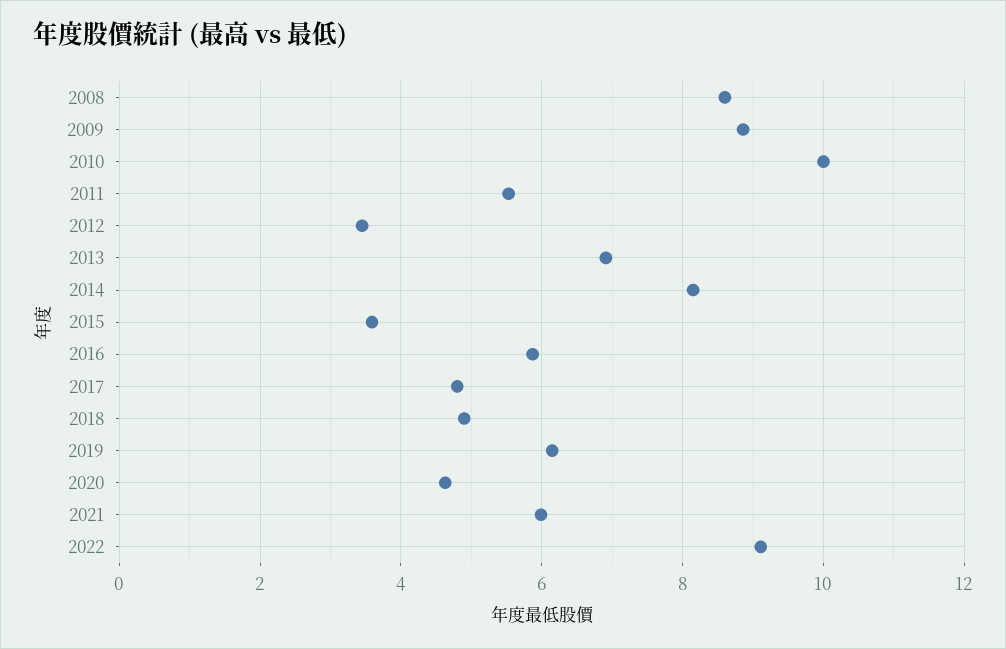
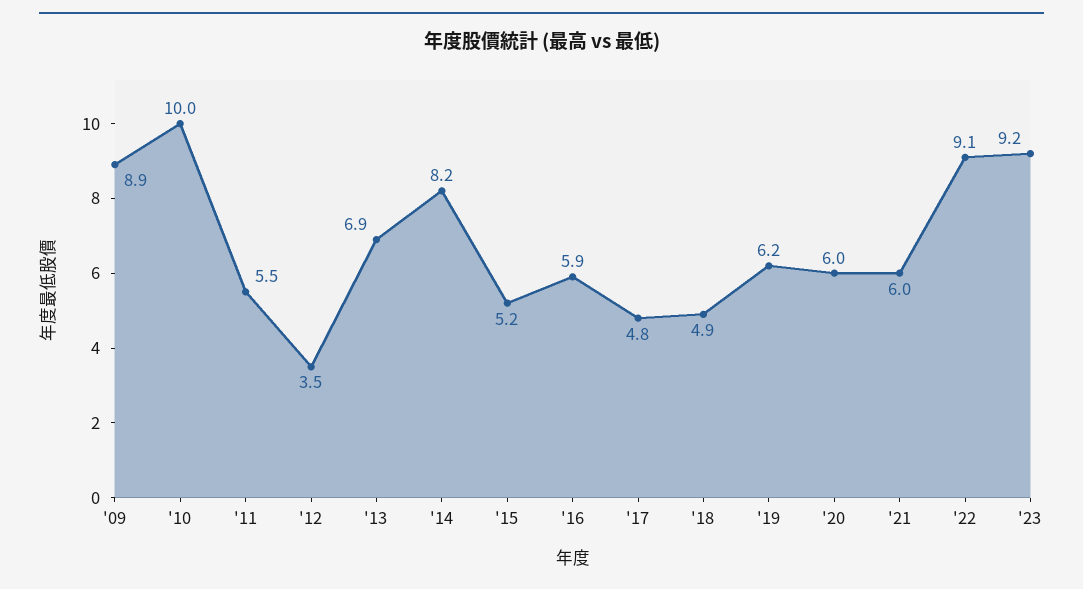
2008: 8.6 -> none
2015: 3.6 -> 5.2
2020: 4.6 -> 6
'23: none -> 9.2

